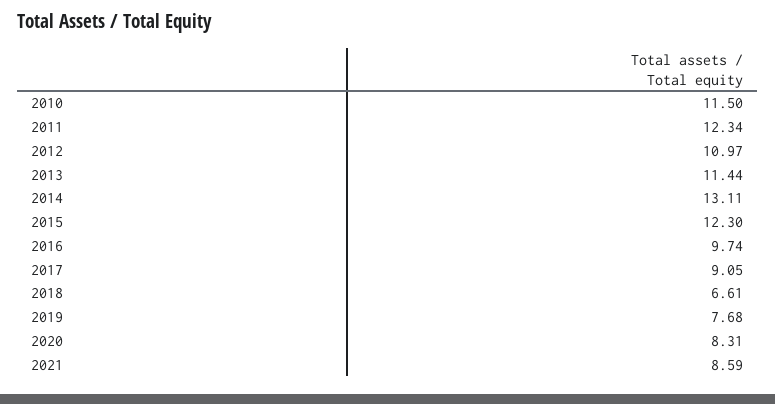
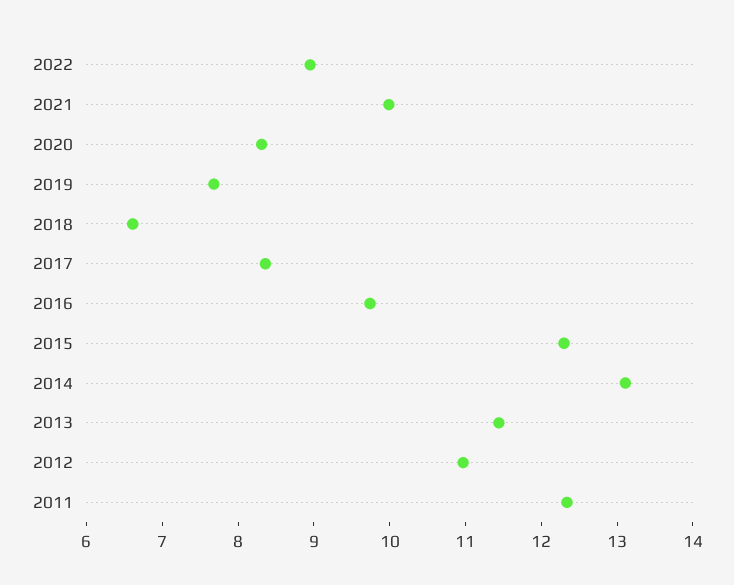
2010: 11.5 -> none
2017: 9.05 -> 8.4
2021: 8.59 -> 10
2022: none -> 9

